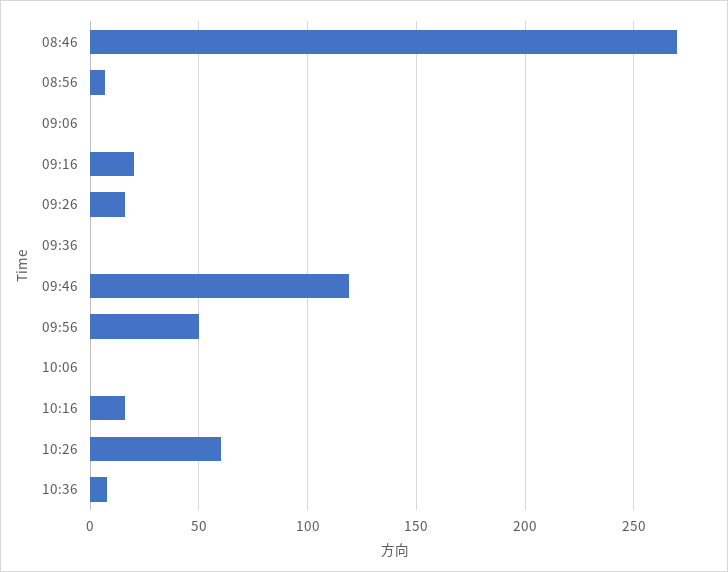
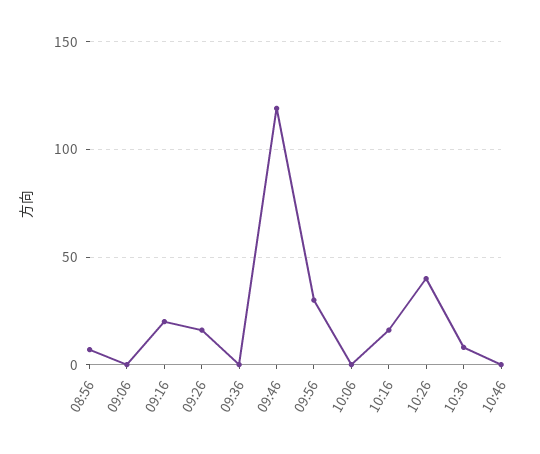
08:46: 270 -> none
09:56: 50 -> 30
10:26: 60 -> 40
10:46: none -> 0

